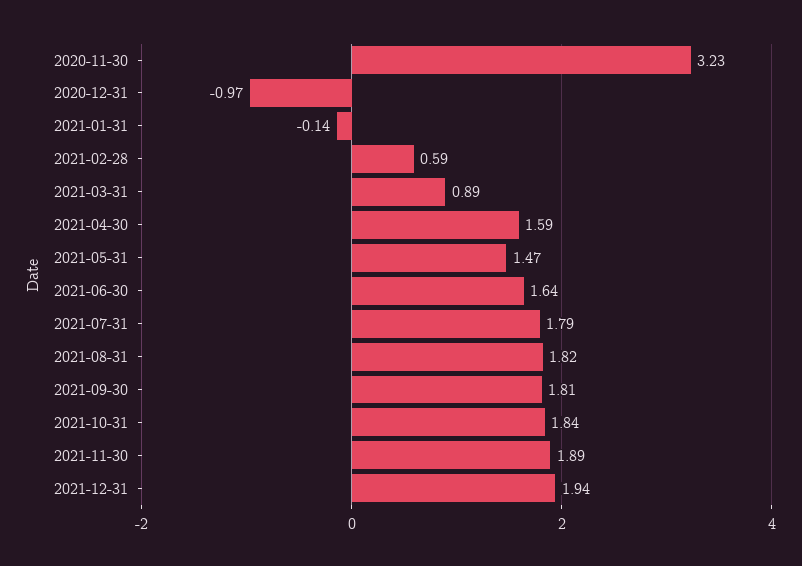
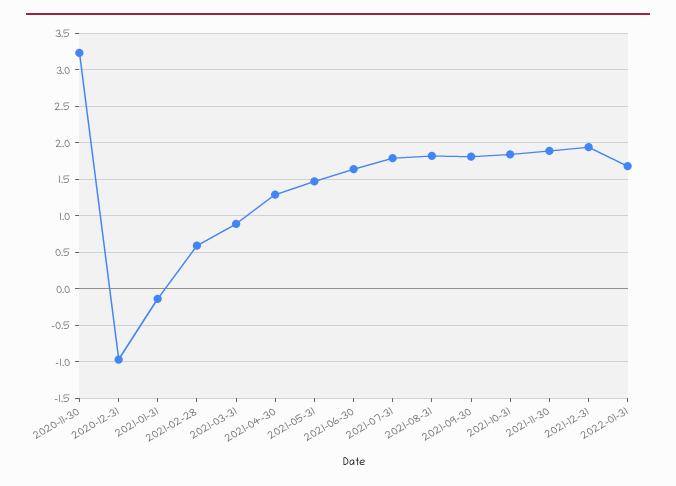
2021-04-30: 1.59 -> 1.3
2022-01-31: none -> 1.7

